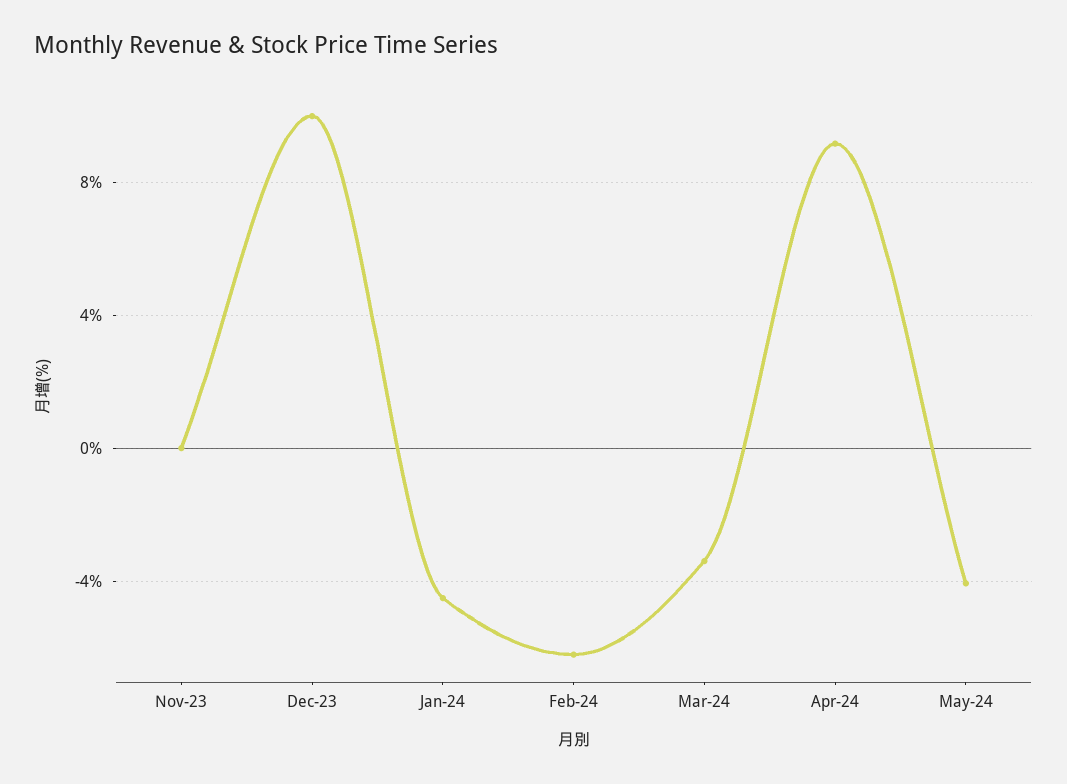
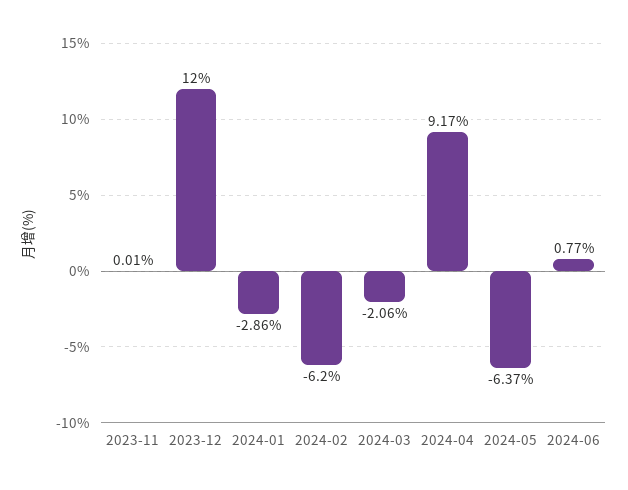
Dec-23: 10 -> 12
Jan-24: -4.5 -> -2.86
Mar-24: -3.5 -> -2.06
May-24: -4 -> -6.37
2024-06: none -> 0.77

